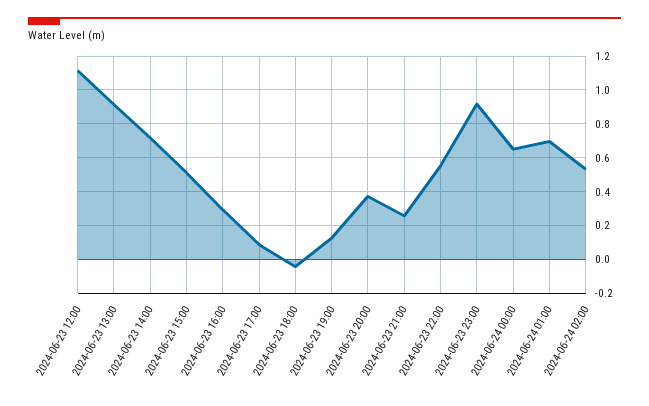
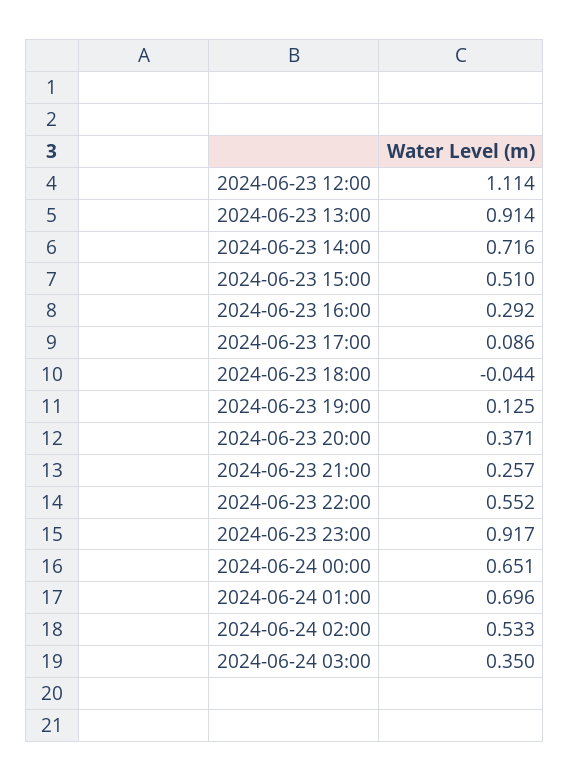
2024-06-24 03:00: none -> 0.35

